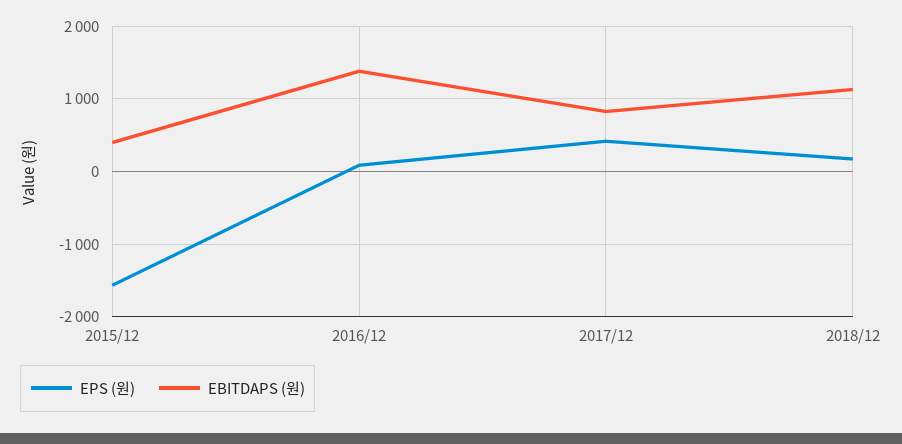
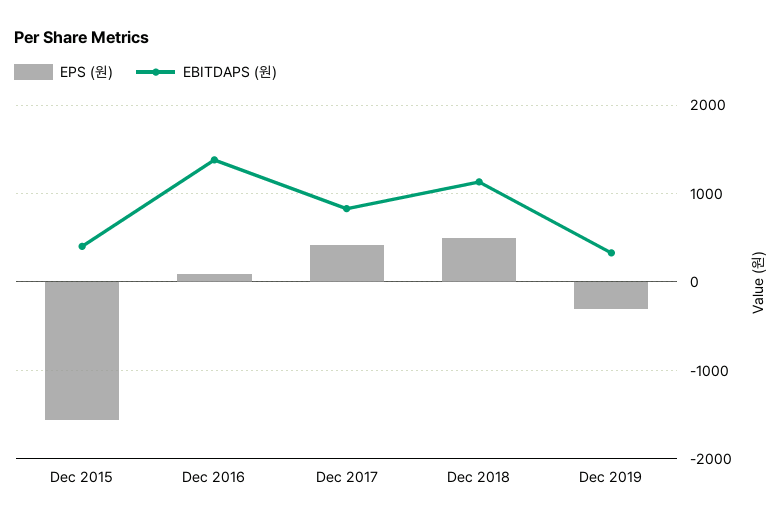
EPS (원), 2018/12: 200 -> 500
EPS (원), Dec 2019: none -> -300
EBITDAPS (원), Dec 2019: none -> 300

